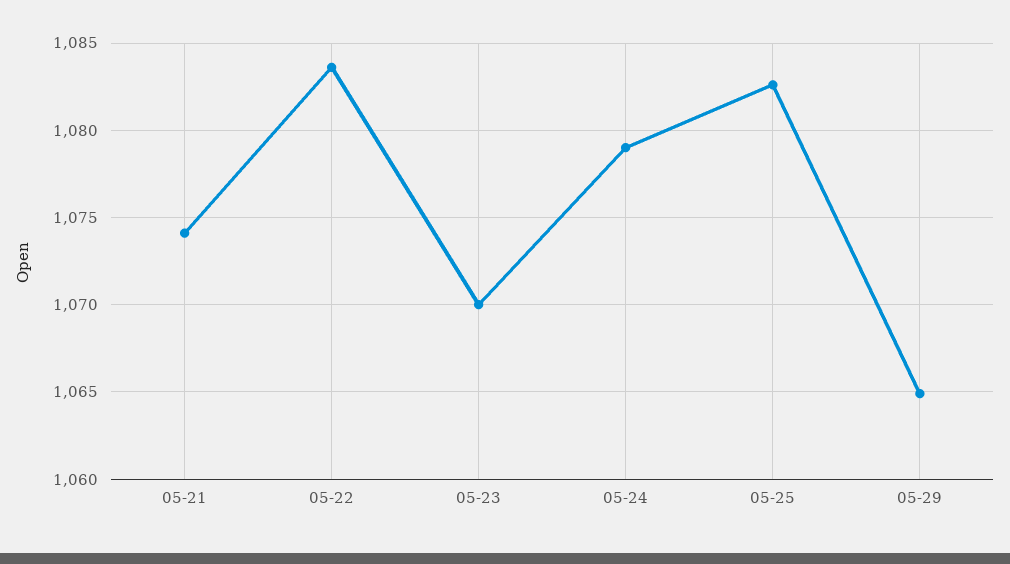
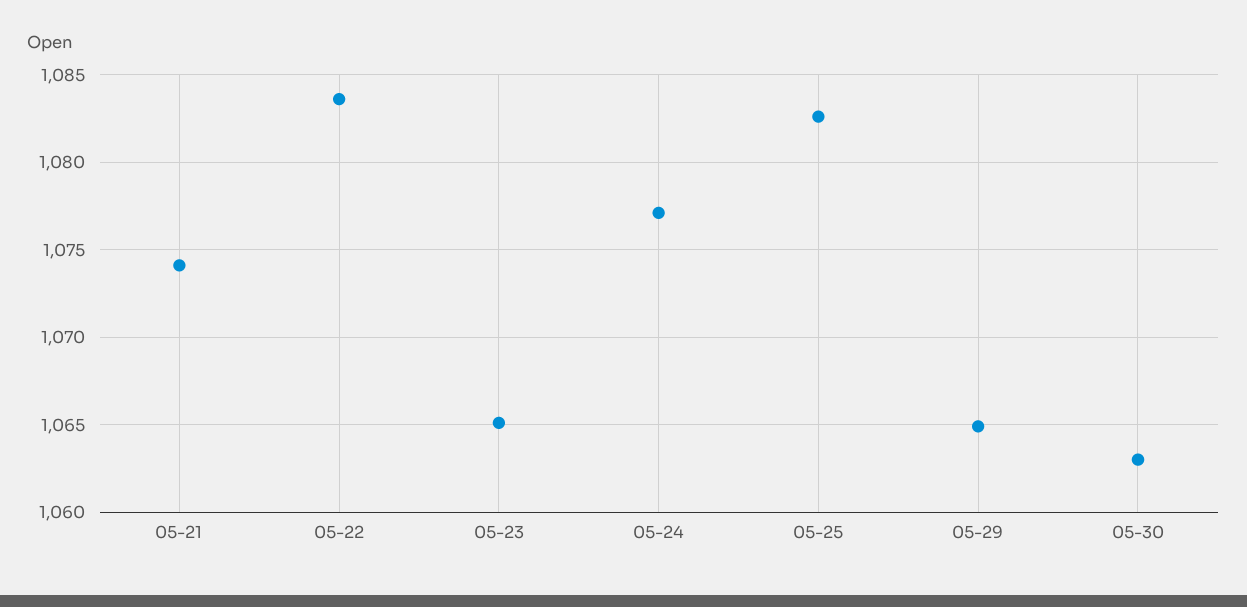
05-23: 1070 -> 1065
05-24: 1079 -> 1077
05-30: none -> 1063

